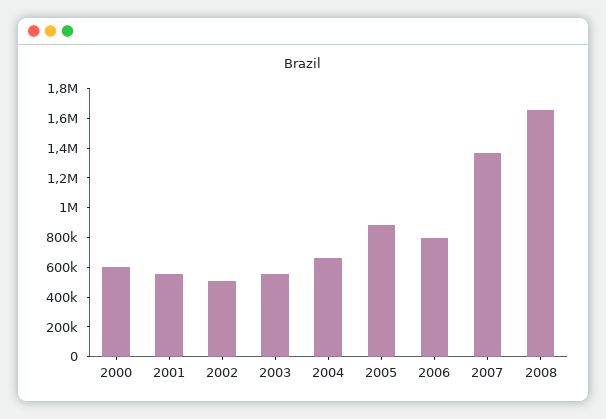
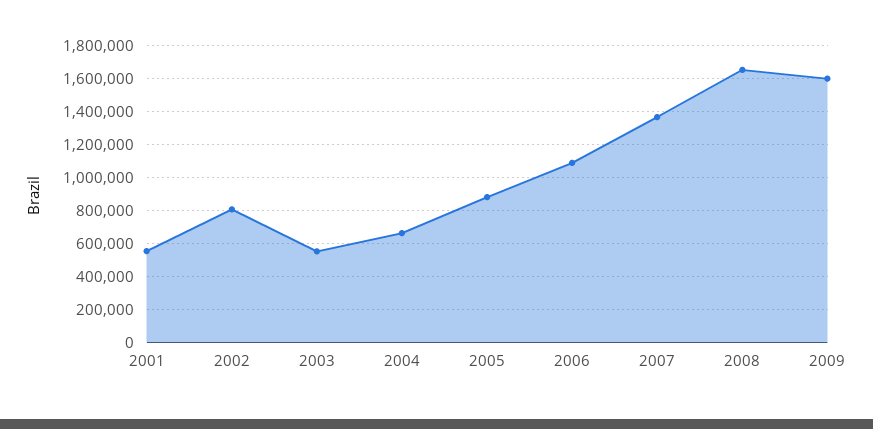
2000: 600000 -> none
2002: 500000 -> 800000
2006: 800000 -> 1100000
2009: none -> 1600000

